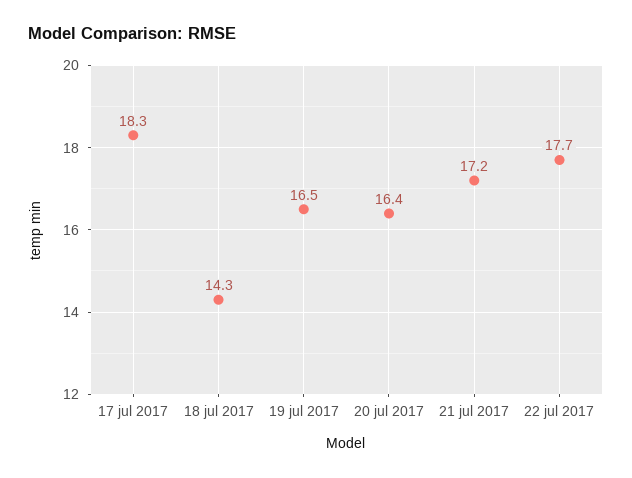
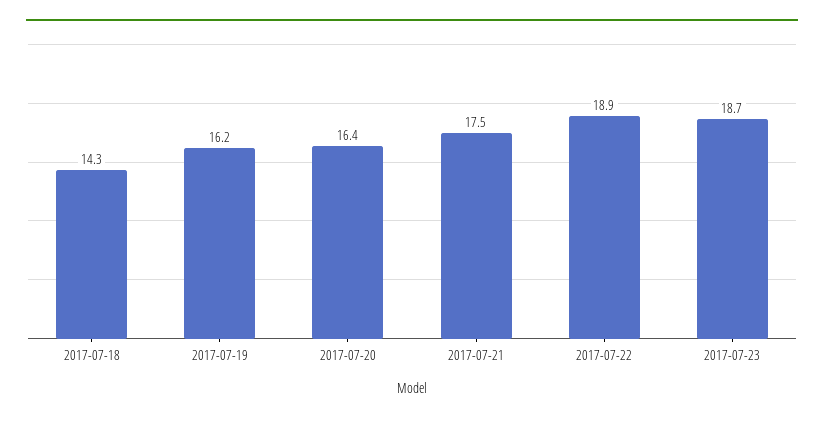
17 jul 2017: 18.3 -> none
19 jul 2017: 16.5 -> 16.2
21 jul 2017: 17.2 -> 17.5
22 jul 2017: 17.7 -> 18.9
2017-07-23: none -> 18.7

